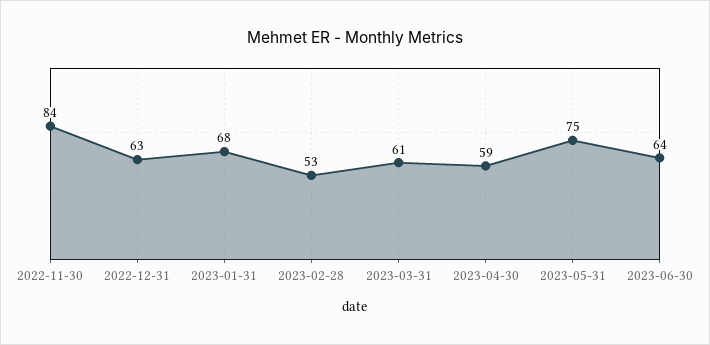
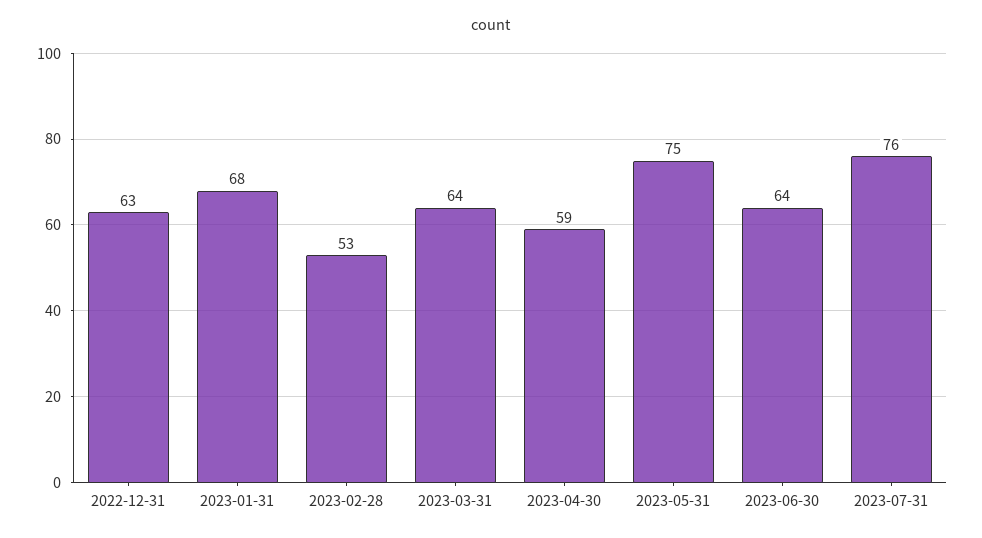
2022-11-30: 84 -> none
2023-03-31: 61 -> 64
2023-07-31: none -> 76

